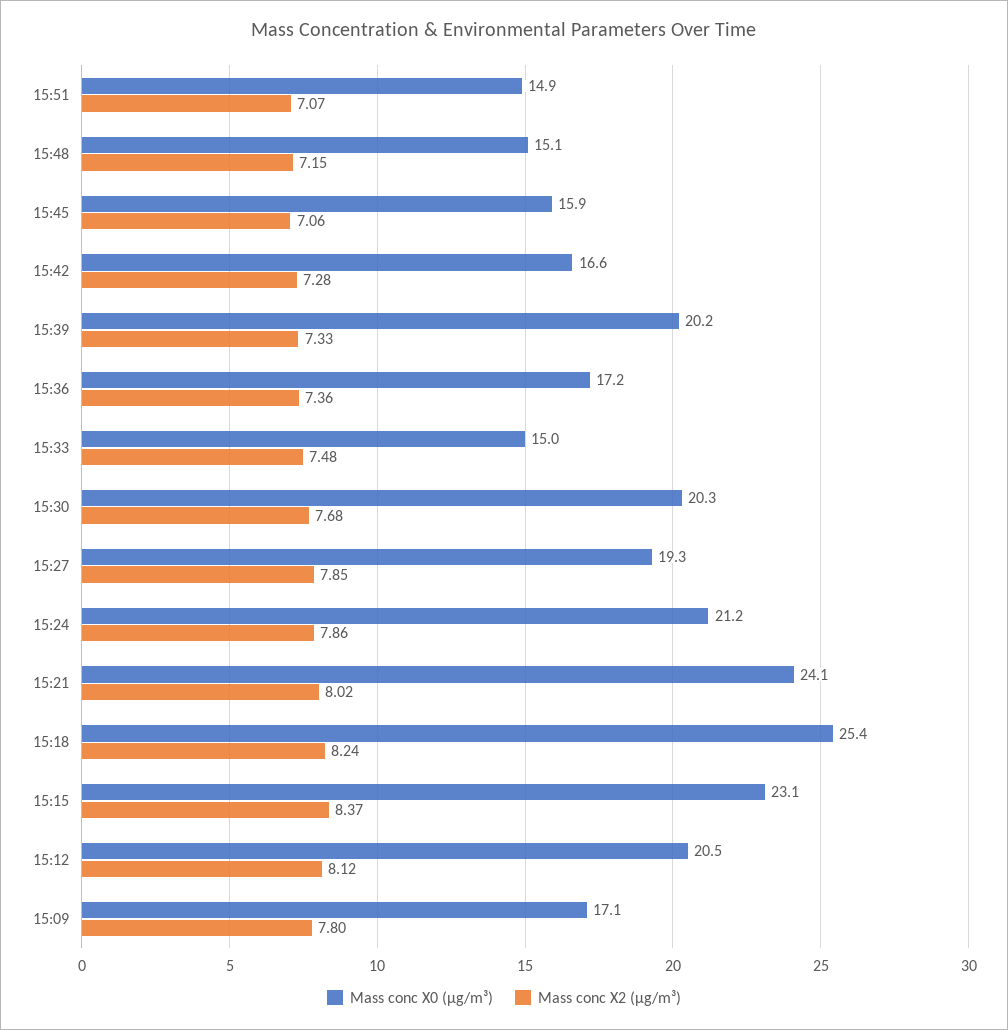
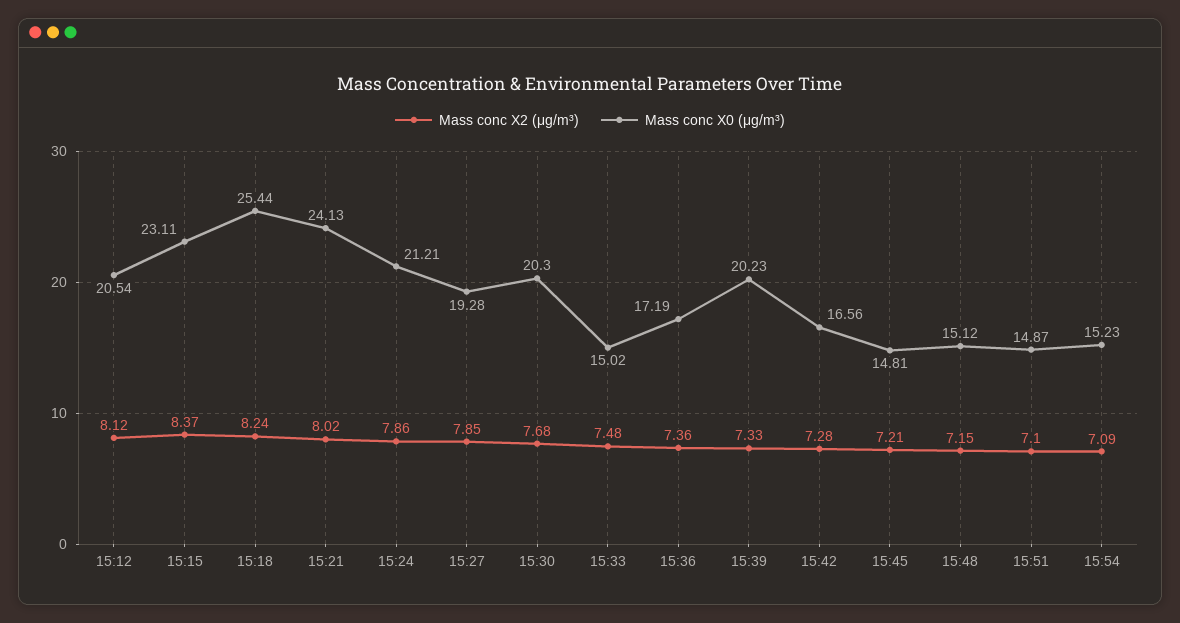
Mass conc X2 (μg/m³), 15:51: 7.07 -> 7.1
Mass conc X0 (μg/m³), 15:45: 15.9 -> 14.81
Mass conc X2 (μg/m³), 15:45: 7.06 -> 7.21
Mass conc X0 (μg/m³), 15:09: 17.1 -> none
Mass conc X2 (μg/m³), 15:09: 7.8 -> none
Mass conc X2 (μg/m³), 15:54: none -> 7.09
Mass conc X0 (μg/m³), 15:54: none -> 15.23

